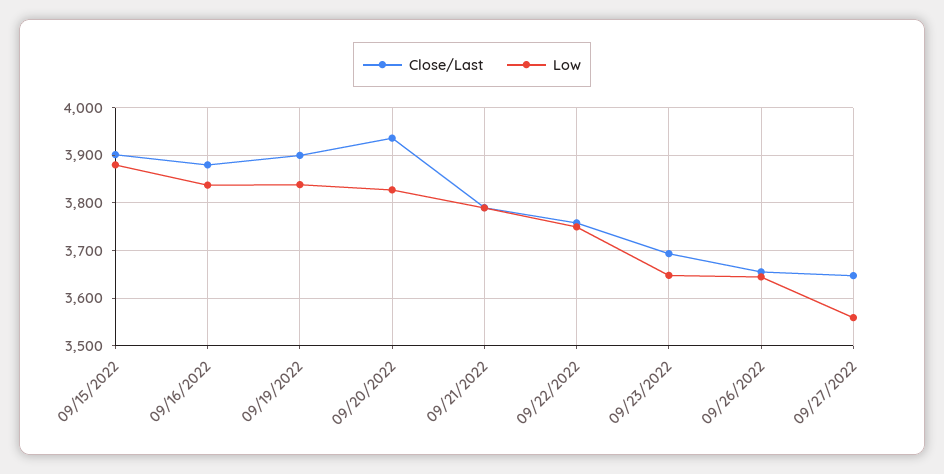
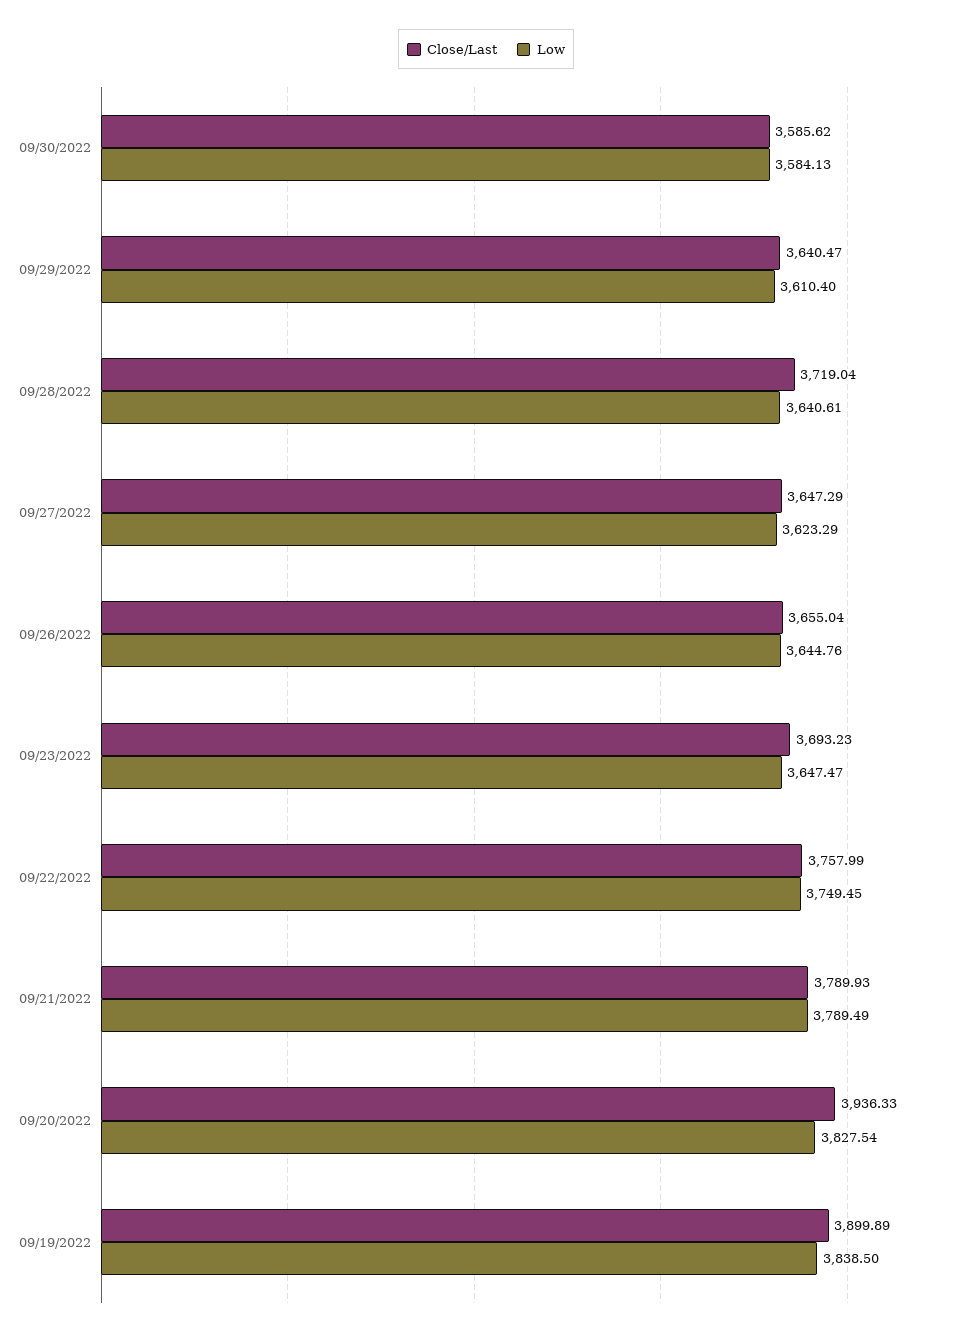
Close/Last, 09/15/2022: 3900 -> none
Low, 09/15/2022: 3880 -> none
Close/Last, 09/16/2022: 3880 -> none
Low, 09/16/2022: 3840 -> none
Low, 09/27/2022: 3560 -> 3623.29
Close/Last, 09/30/2022: none -> 3585.62
Low, 09/30/2022: none -> 3584.13
Close/Last, 09/29/2022: none -> 3640.47
Low, 09/29/2022: none -> 3610.4
Close/Last, 09/28/2022: none -> 3719.04
Low, 09/28/2022: none -> 3640.61

